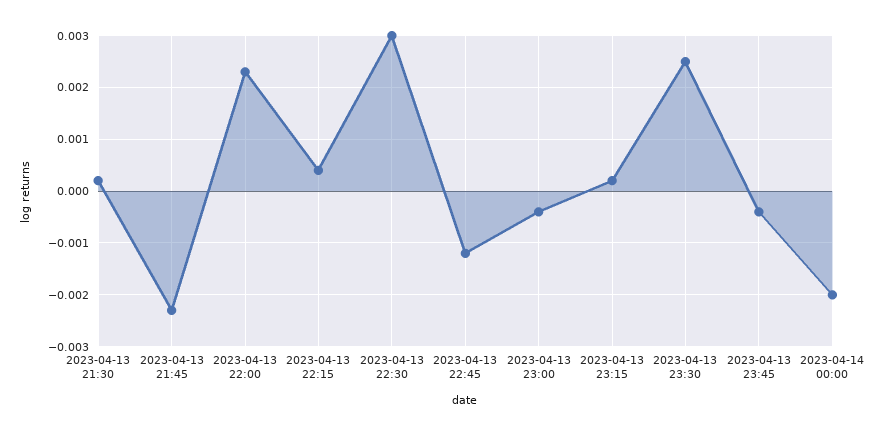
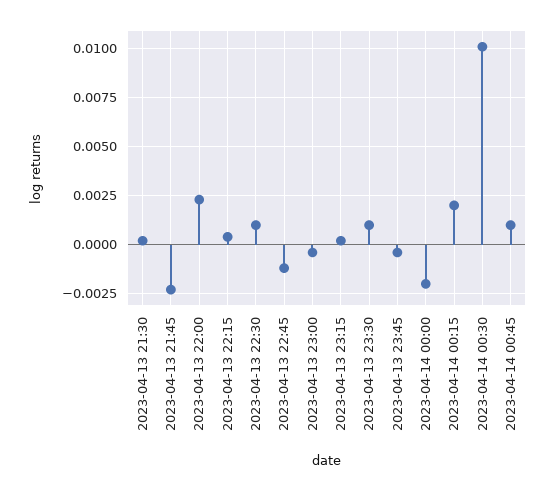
2023-04-13 22:30: 0.003 -> 0.001
2023-04-13 23:30: 0.0025 -> 0.001
2023-04-14 00:15: none -> 0.002
2023-04-14 00:30: none -> 0.01
2023-04-14 00:45: none -> 0.001

